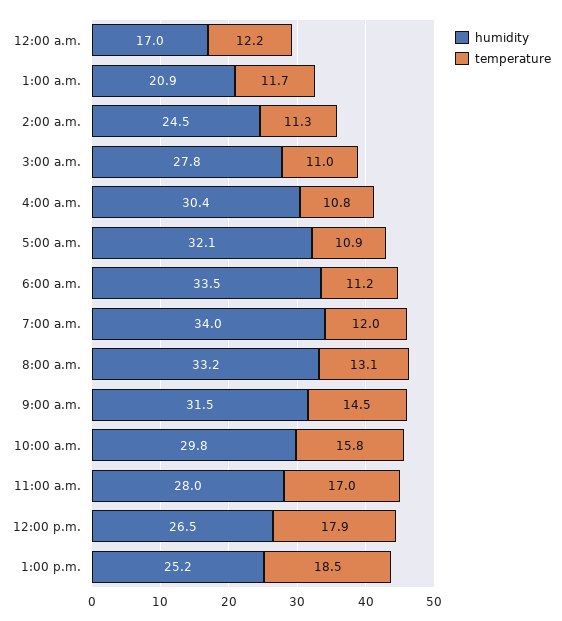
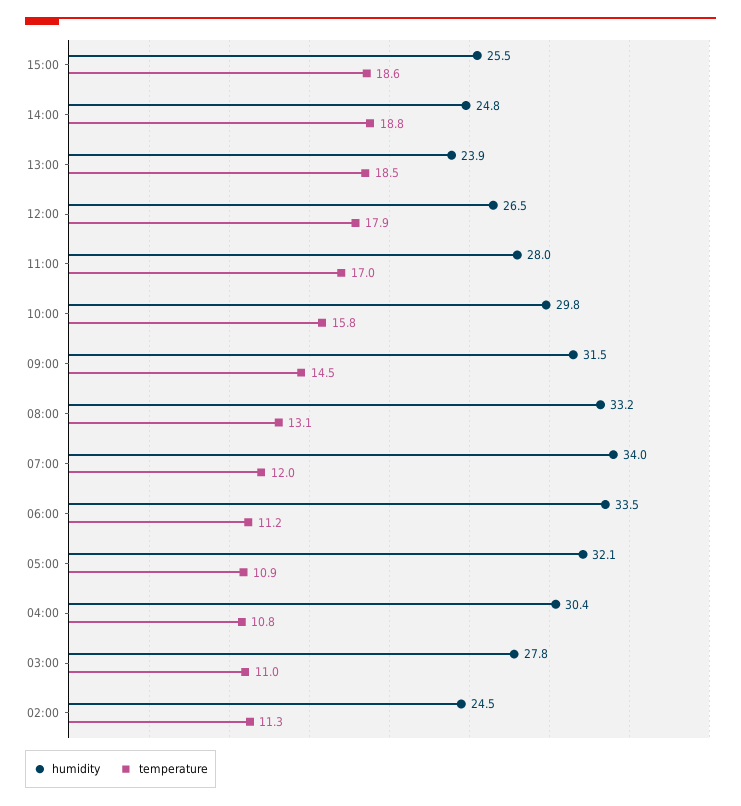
humidity, 12:00 a.m.: 17 -> none
temperature, 12:00 a.m.: 12.2 -> none
humidity, 1:00 a.m.: 20.9 -> none
temperature, 1:00 a.m.: 11.7 -> none
humidity, 1:00 p.m.: 25.2 -> 23.9
humidity, 15:00: none -> 25.5
temperature, 15:00: none -> 18.6
humidity, 14:00: none -> 24.8
temperature, 14:00: none -> 18.8

